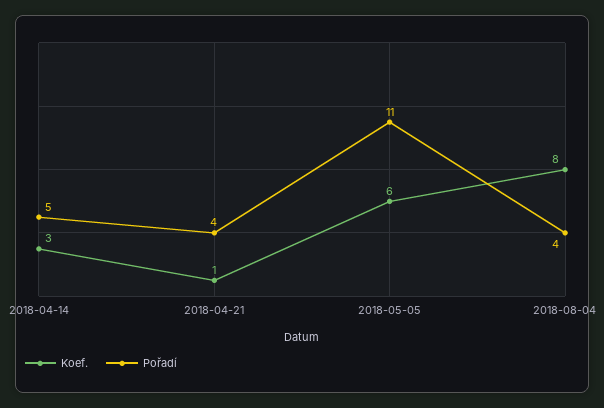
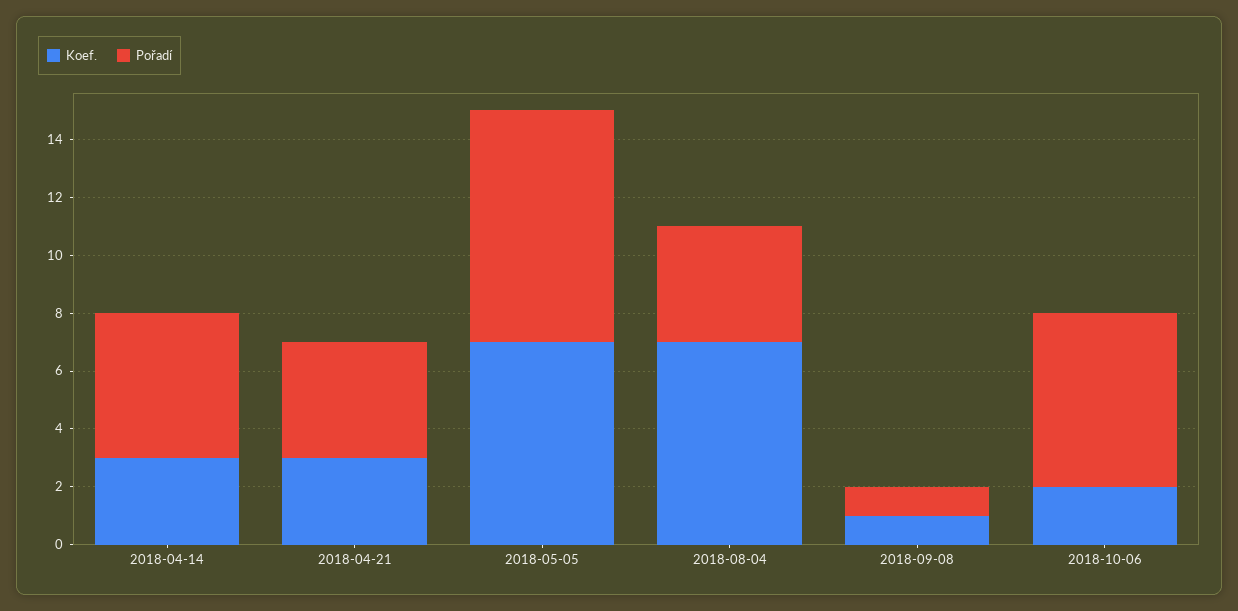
Koef., 2018-04-21: 1 -> 3
Koef., 2018-05-05: 6 -> 7
Pořadí, 2018-05-05: 11 -> 8
Koef., 2018-08-04: 8 -> 7
Koef., 2018-09-08: none -> 1
Pořadí, 2018-09-08: none -> 1
Koef., 2018-10-06: none -> 2
Pořadí, 2018-10-06: none -> 6

